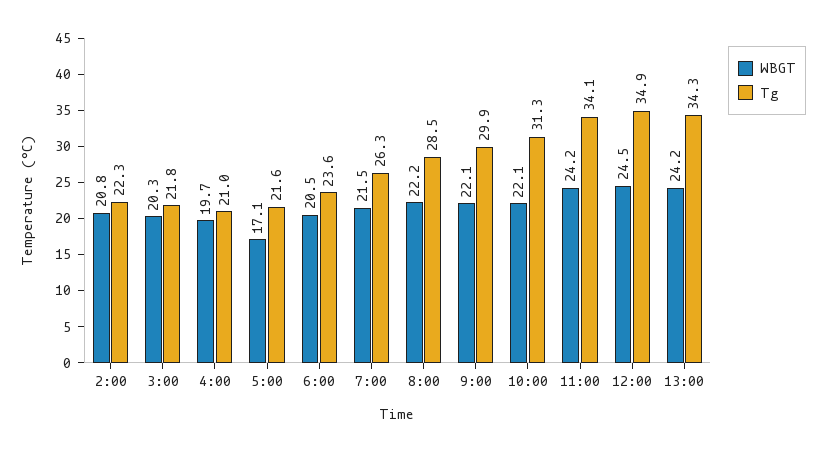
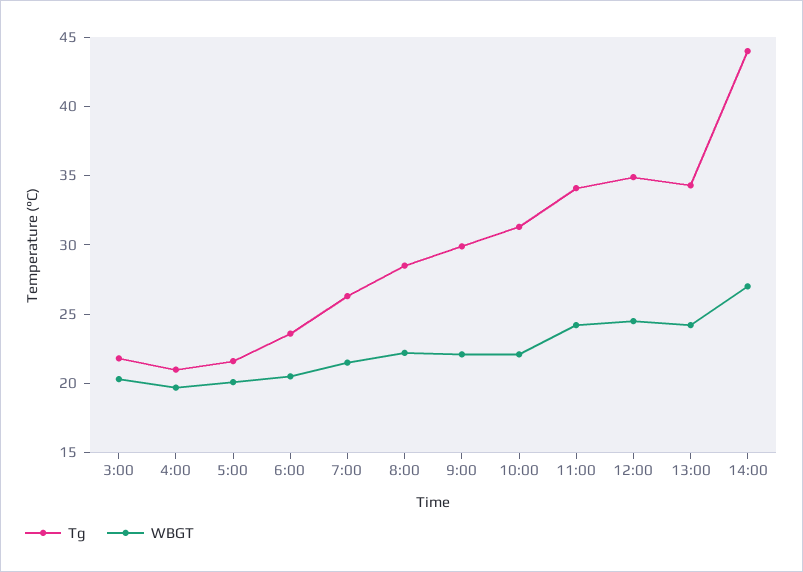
WBGT, 2:00: 20.8 -> none
Tg, 2:00: 22.3 -> none
WBGT, 5:00: 17.1 -> 20
Tg, 14:00: none -> 44
WBGT, 14:00: none -> 27

